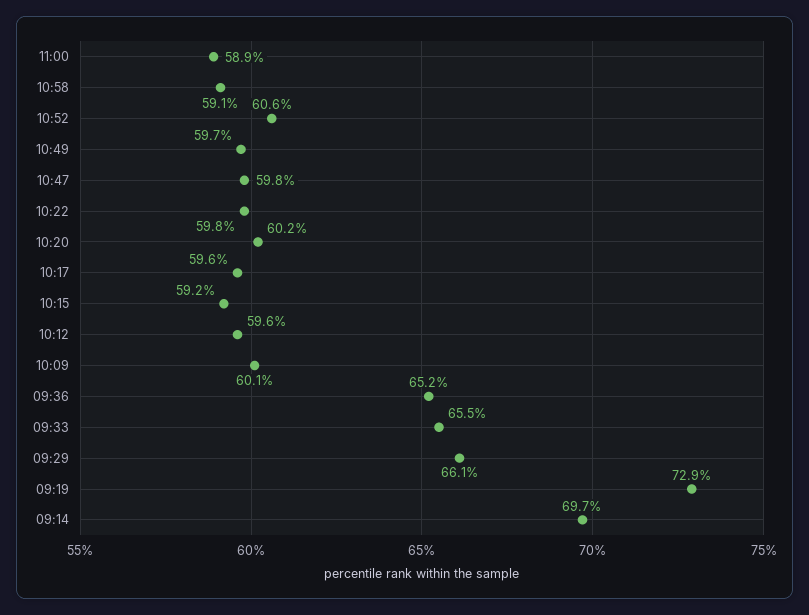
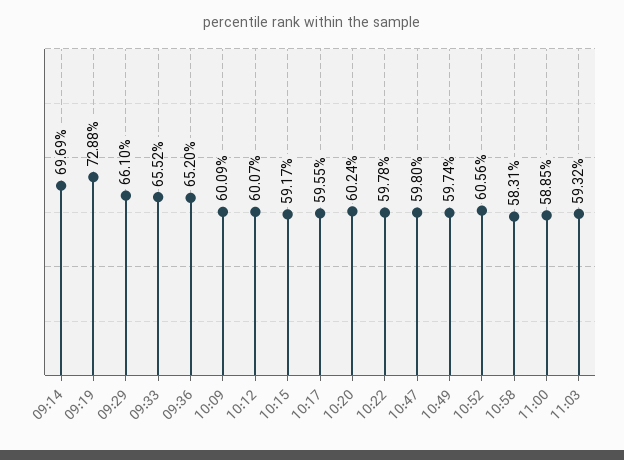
10:58: 59.1 -> 58.31
10:12: 59.6 -> 60.07
11:03: none -> 59.32

